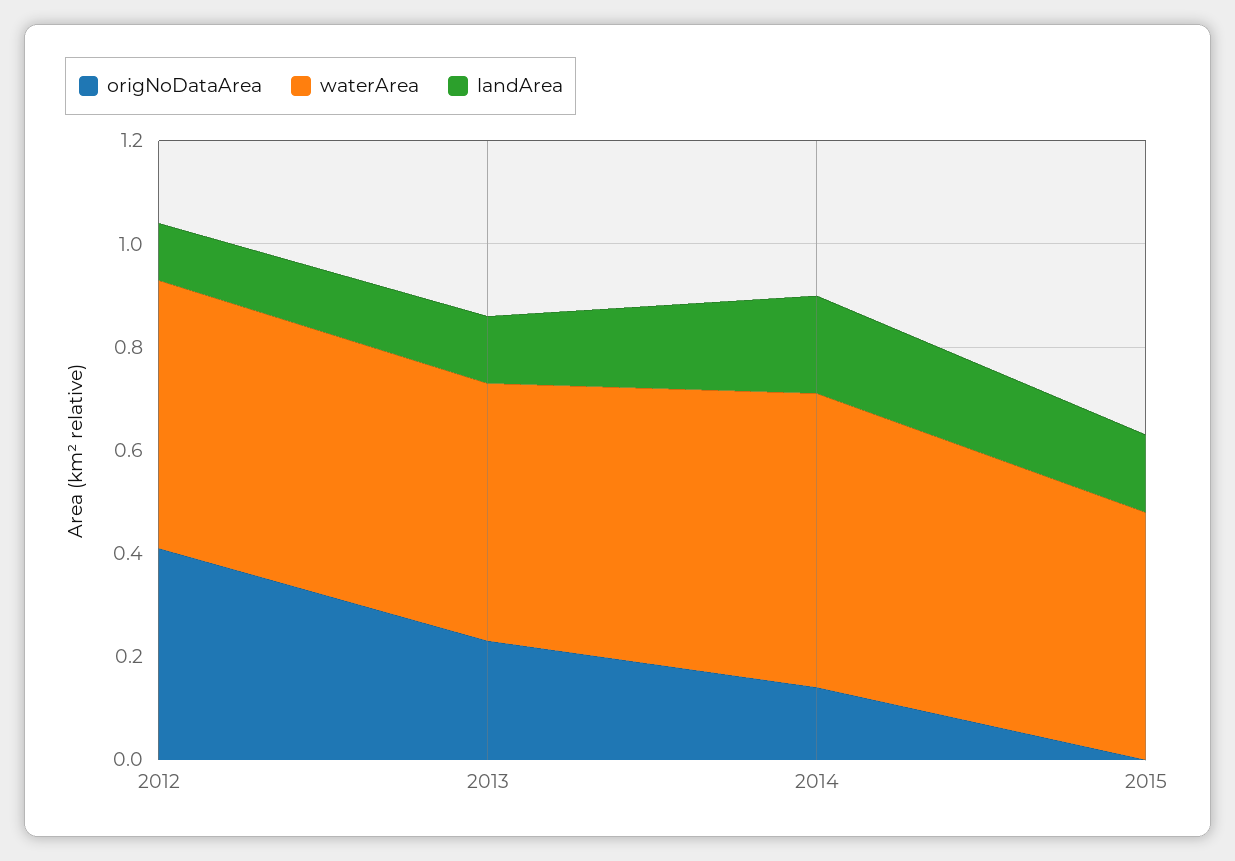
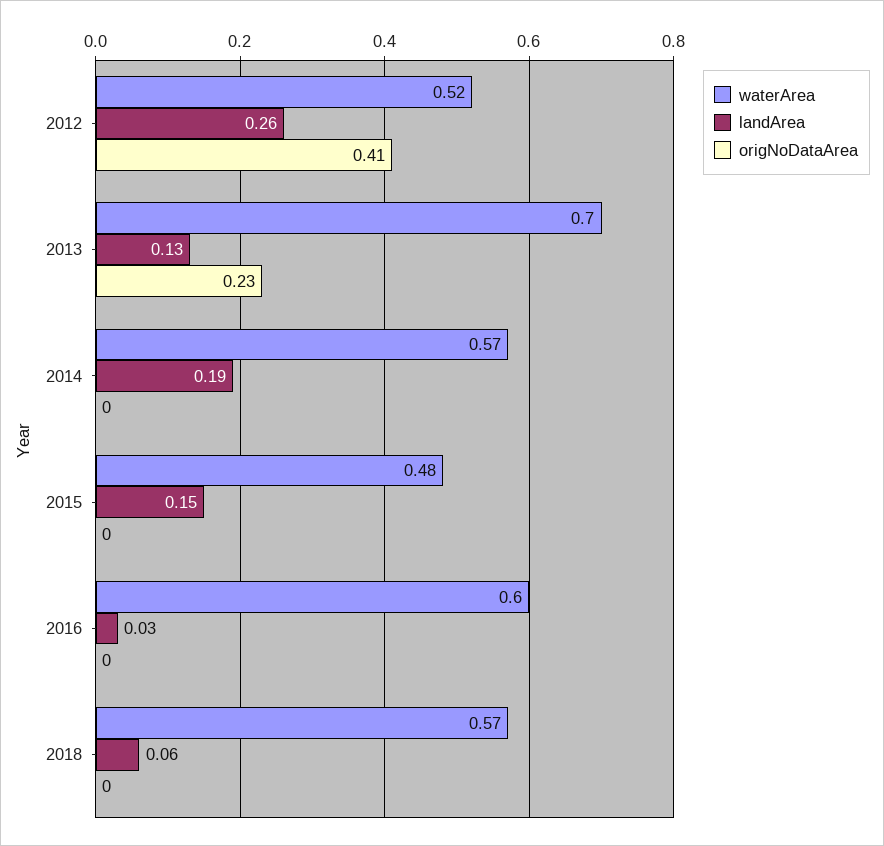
landArea, 2012: 0.1 -> 0.26
waterArea, 2013: 0.5 -> 0.7
origNoDataArea, 2014: 0.15 -> 0
waterArea, 2016: none -> 0.6
landArea, 2016: none -> 0.03
origNoDataArea, 2016: none -> 0
waterArea, 2018: none -> 0.57
landArea, 2018: none -> 0.06
origNoDataArea, 2018: none -> 0

